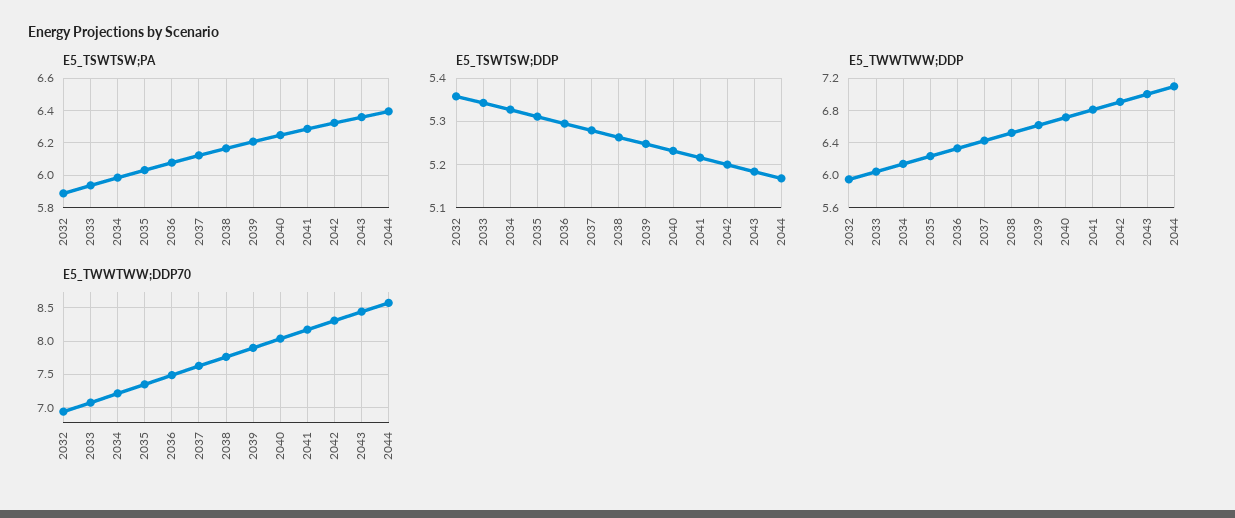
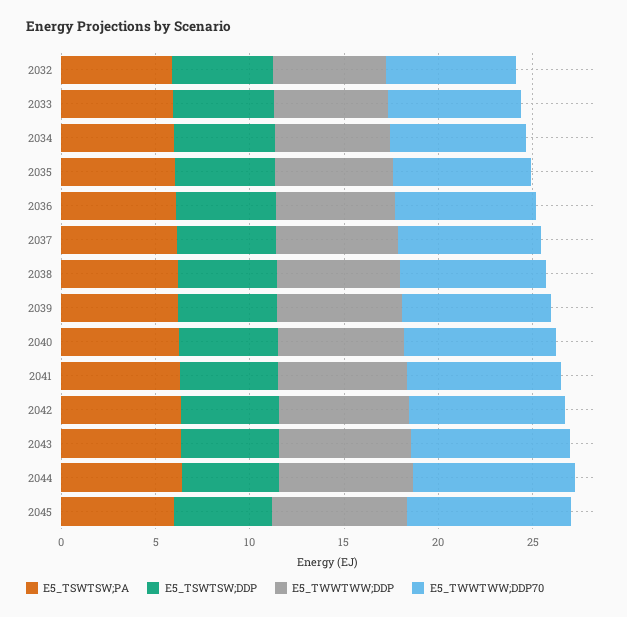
E5_TSWTSW;PA, 2045: none -> 6
E5_TSWTSW;DDP, 2045: none -> 5
E5_TWWTWW;DDP, 2045: none -> 7
E5_TWWTWW;DDP70, 2045: none -> 9

